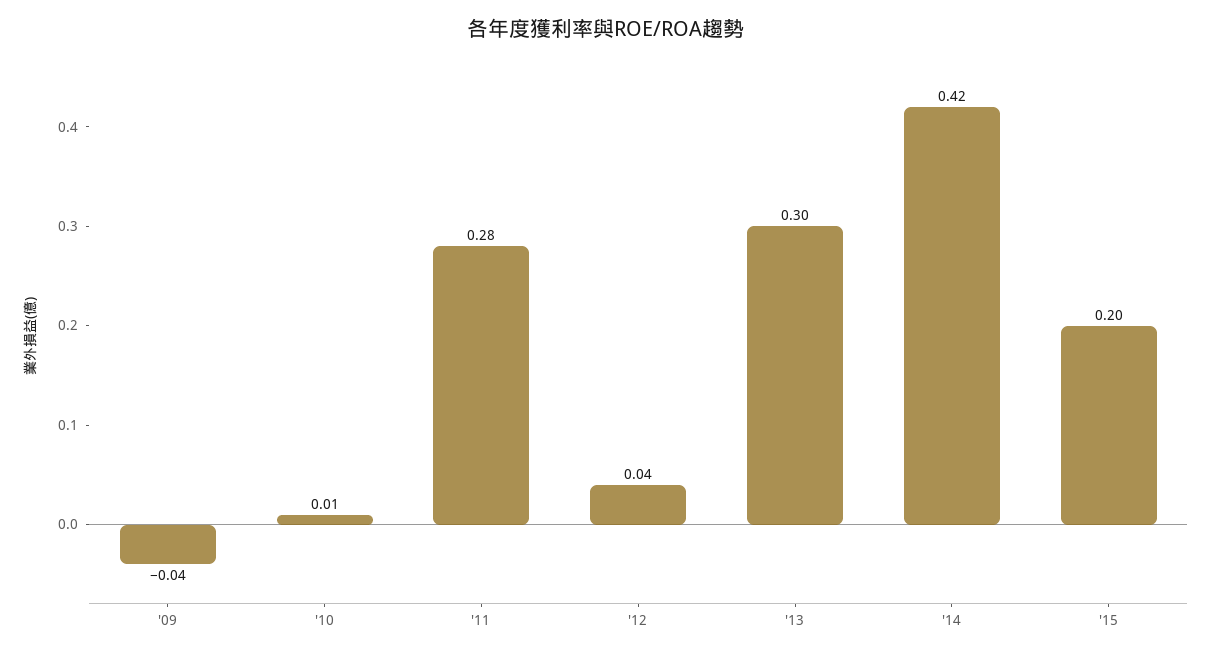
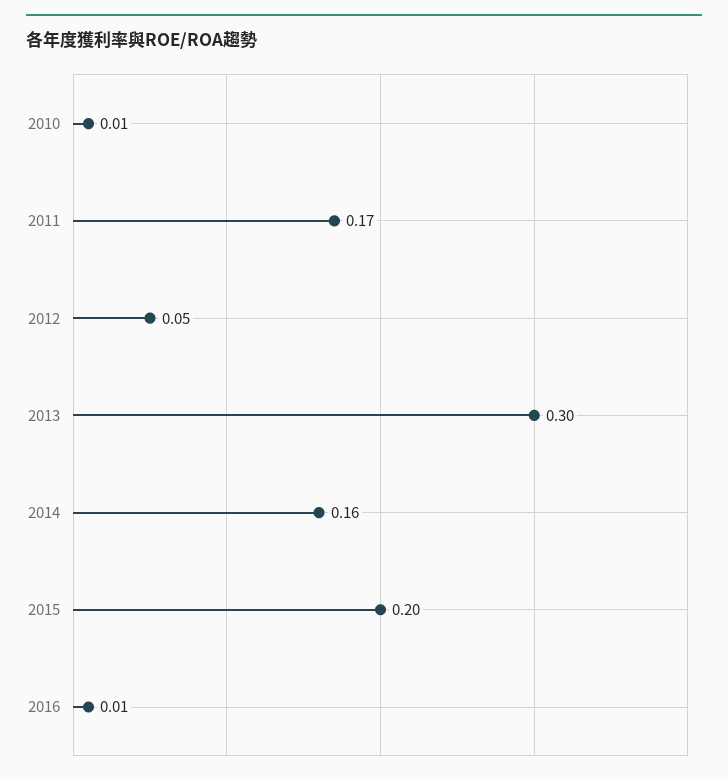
'09: -0.04 -> none
'11: 0.28 -> 0.17
'12: 0.04 -> 0.05
'14: 0.42 -> 0.16
2016: none -> 0.01

